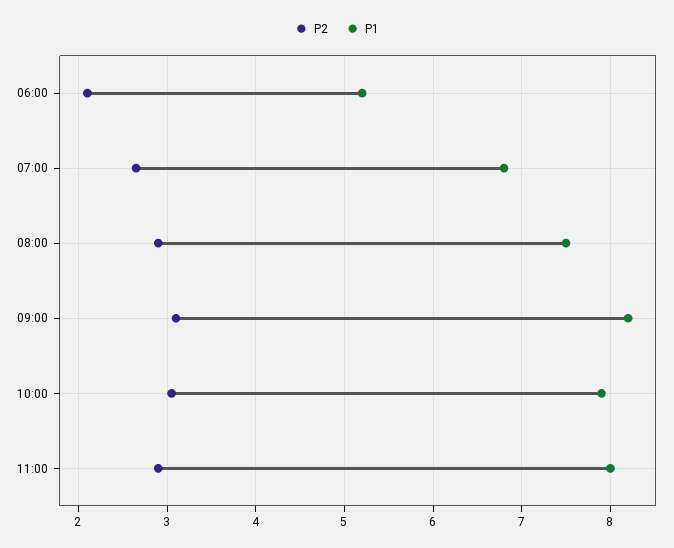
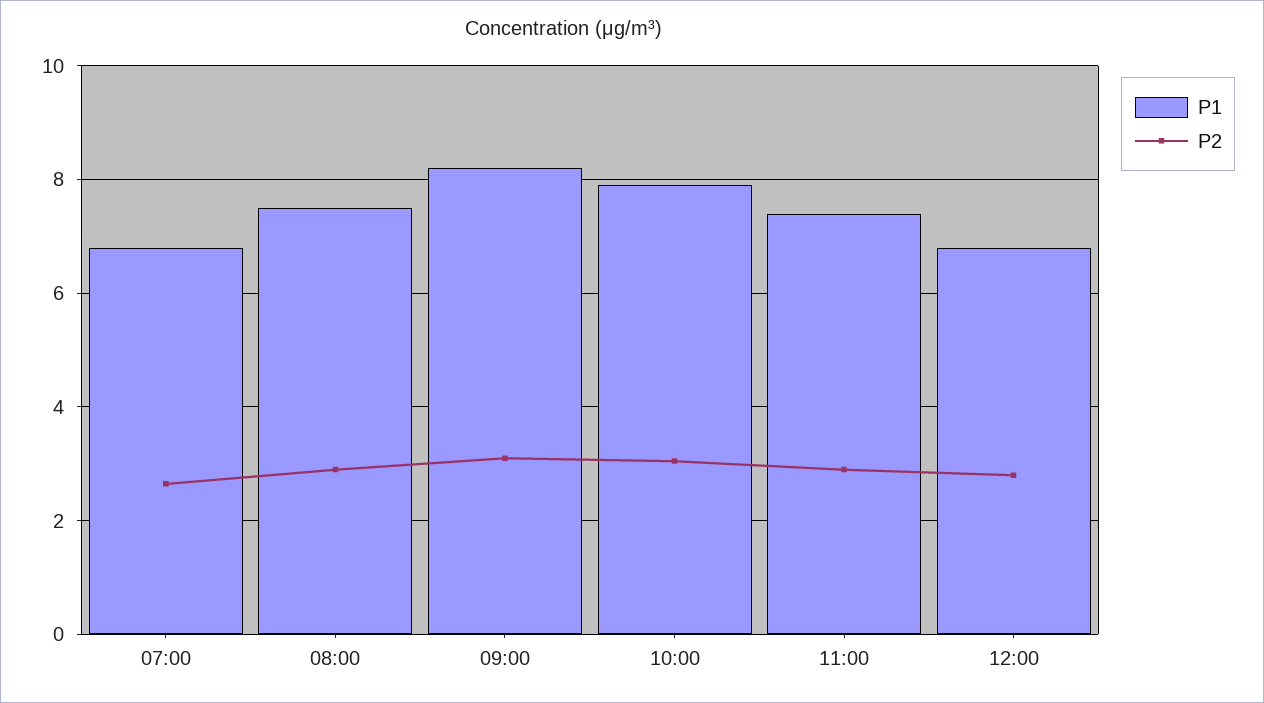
P2, 06:00: 2.1 -> none
P1, 06:00: 5.2 -> none
P1, 11:00: 8 -> 7.4
P1, 12:00: none -> 6.8
P2, 12:00: none -> 2.8

